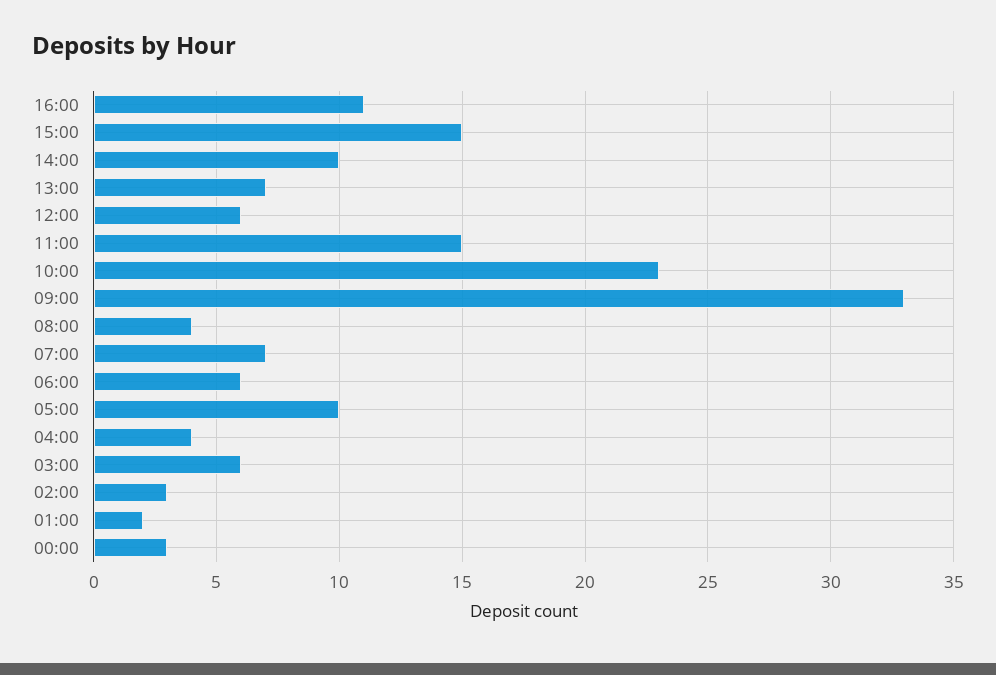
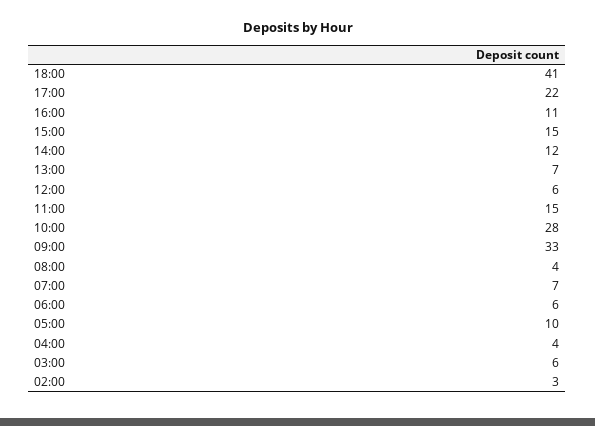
14:00: 10 -> 12
10:00: 23 -> 28
01:00: 2 -> none
00:00: 3 -> none
18:00: none -> 41
17:00: none -> 22

